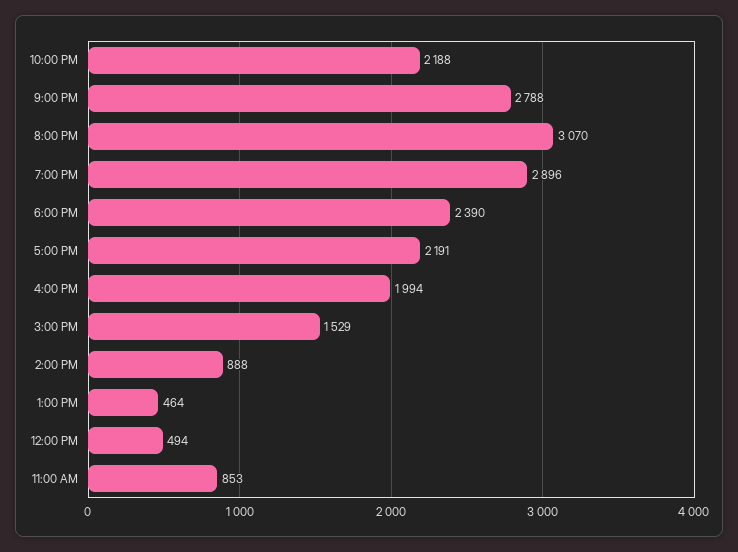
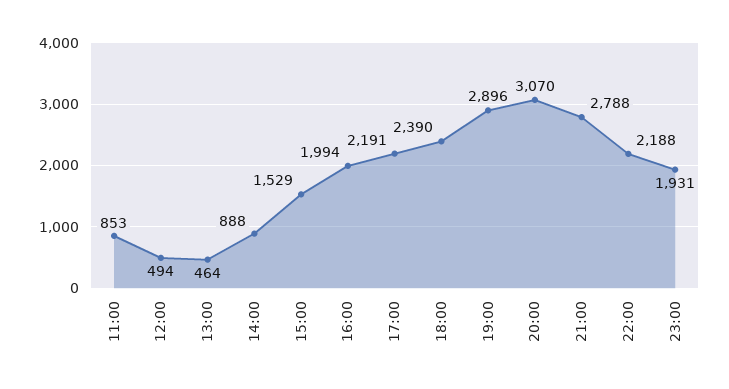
23:00: none -> 1931

